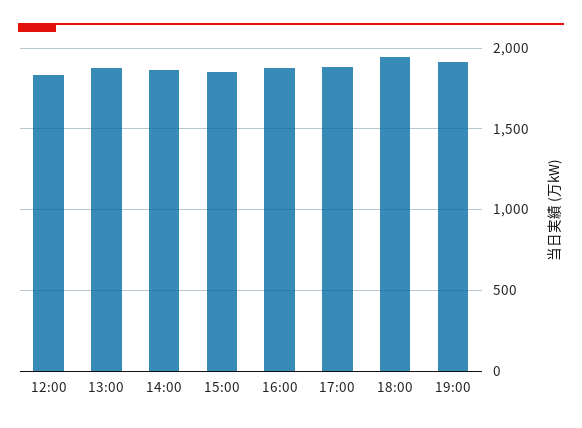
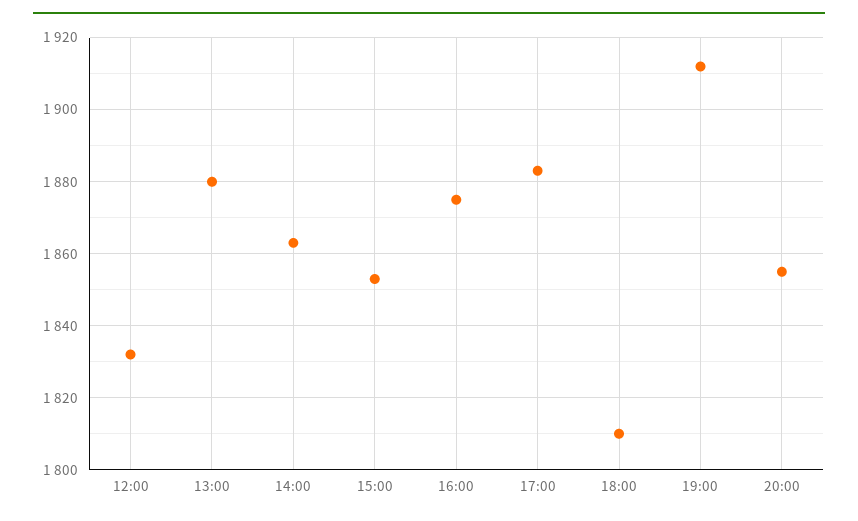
18:00: 1950 -> 1810
20:00: none -> 1855

